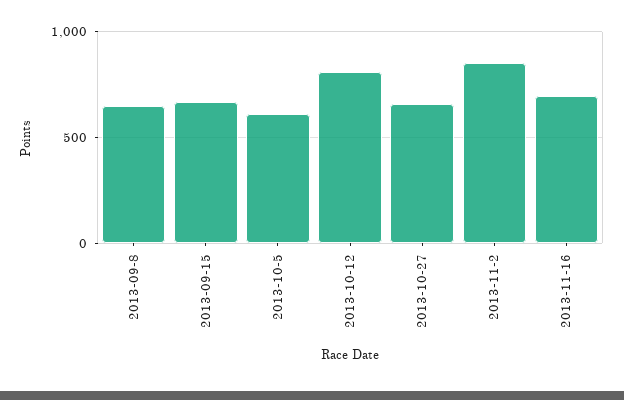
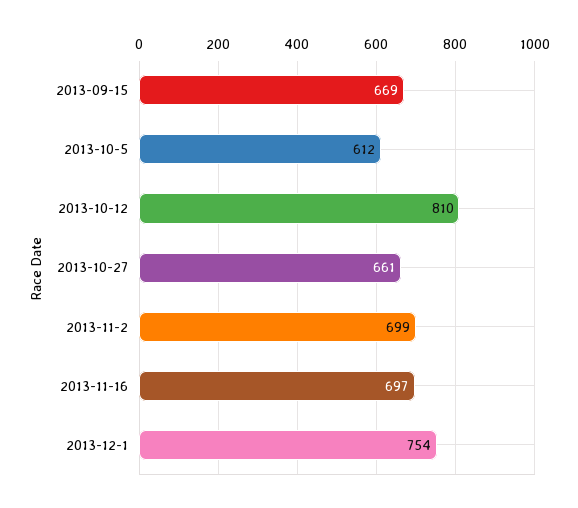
2013-09-8: 650 -> none
2013-11-2: 850 -> 699
2013-12-1: none -> 754

